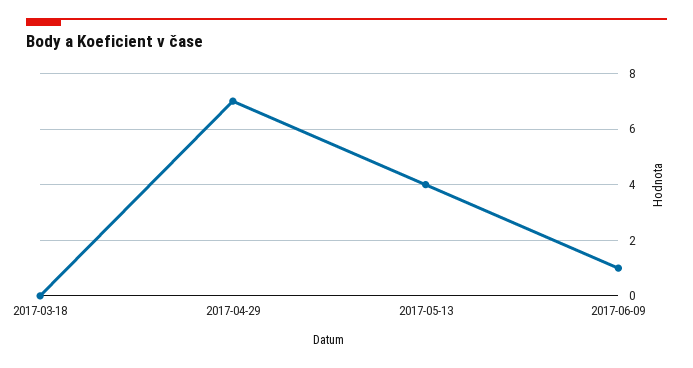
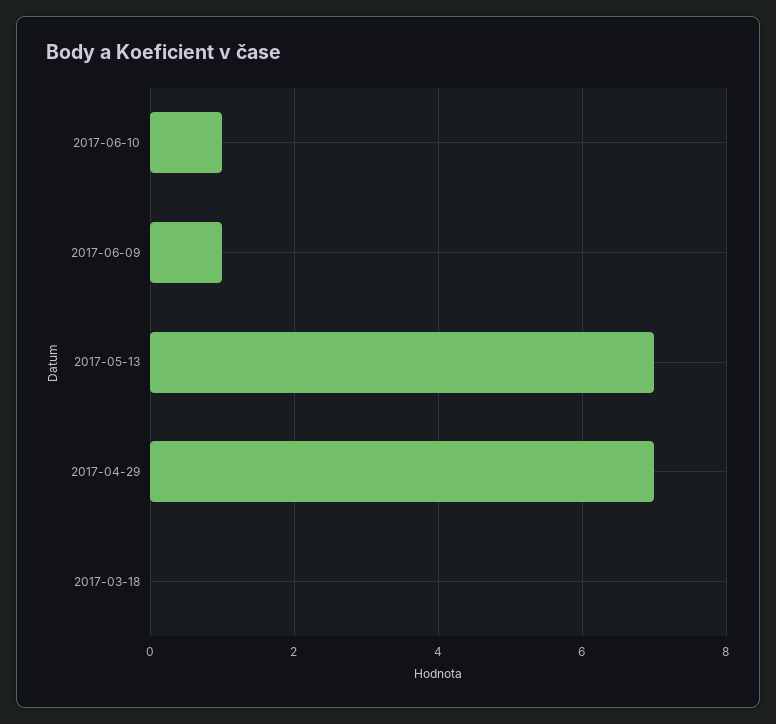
2017-05-13: 4 -> 7
2017-06-10: none -> 1

